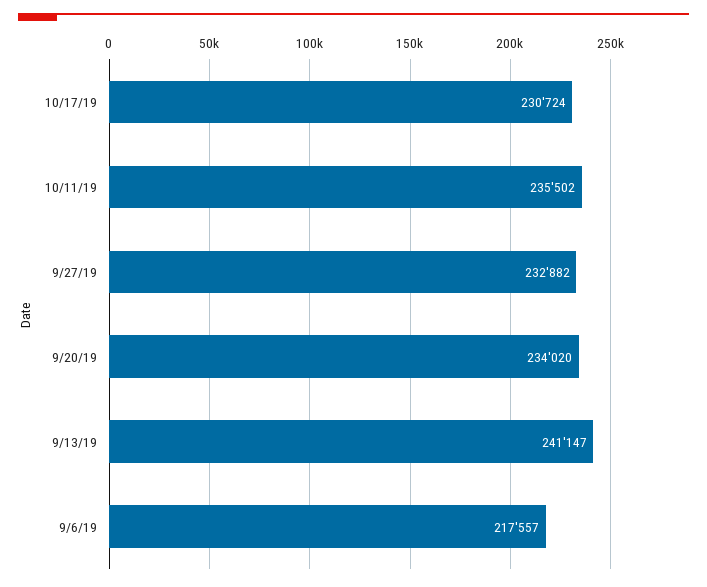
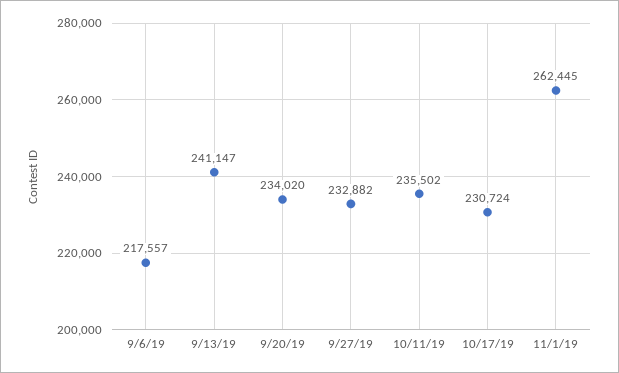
11/1/19: none -> 262445

